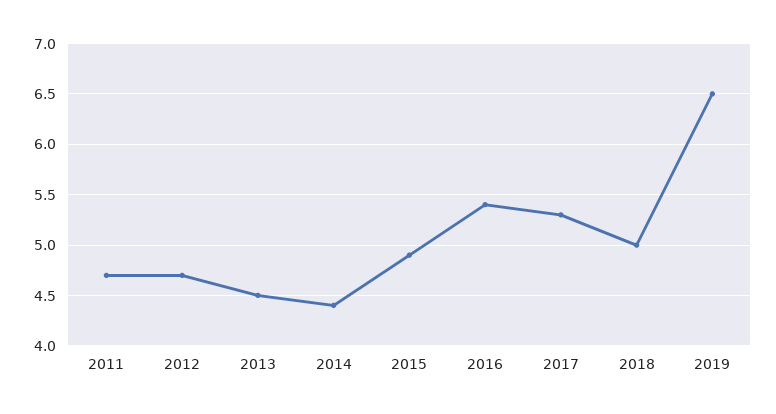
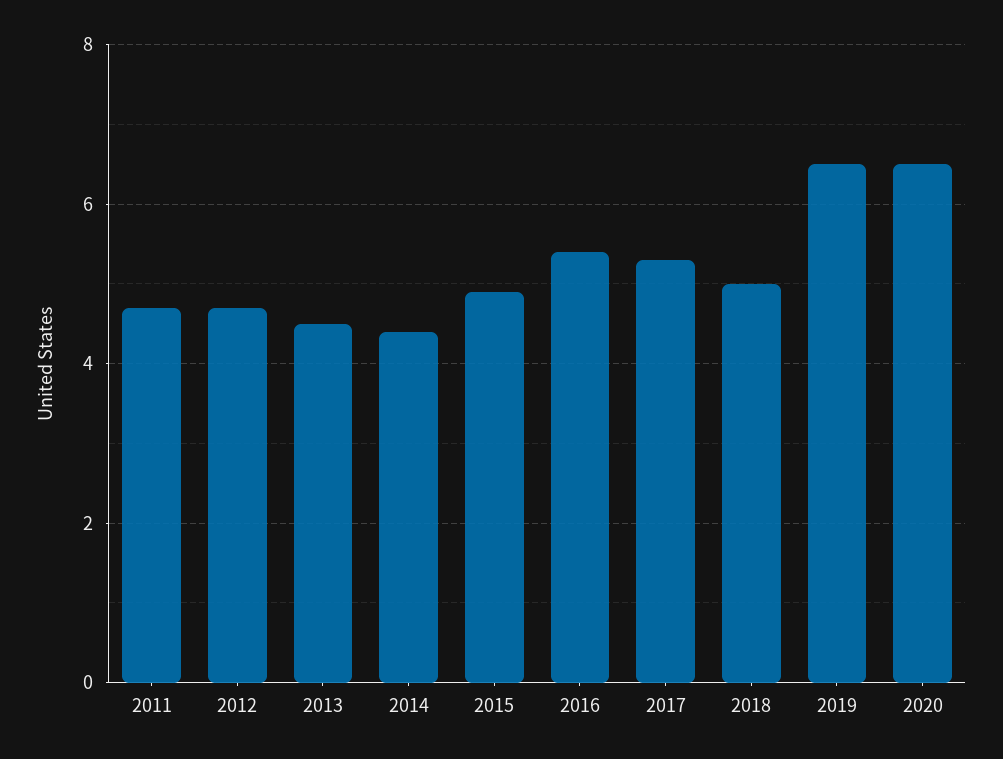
2020: none -> 6.5

